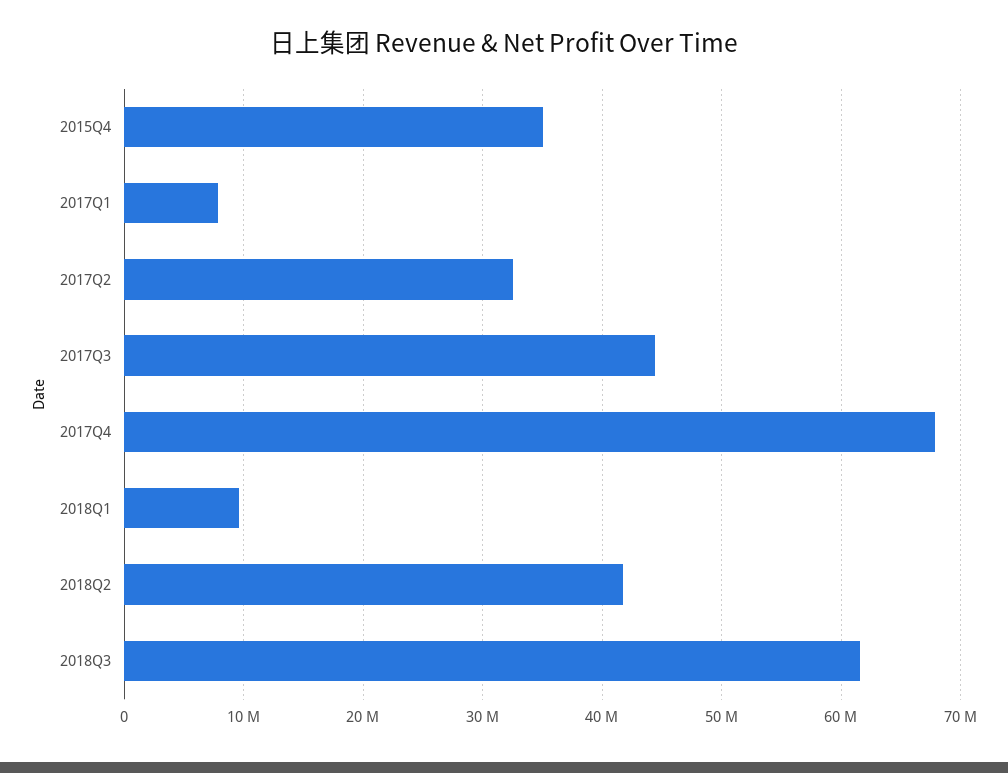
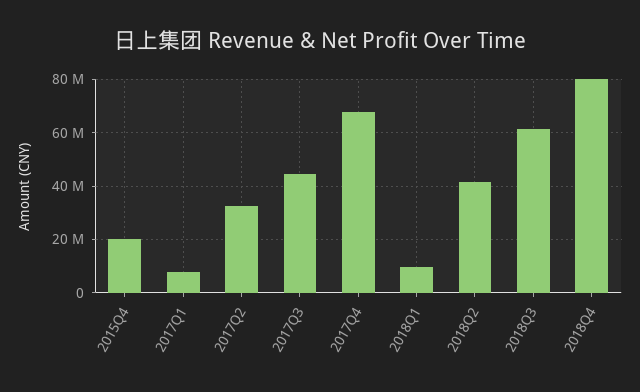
2015Q4: 35000000 -> 20000000
2018Q4: none -> 80000000

